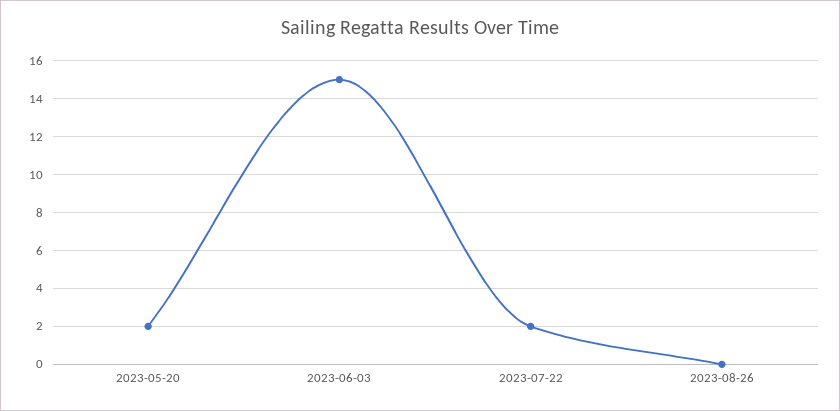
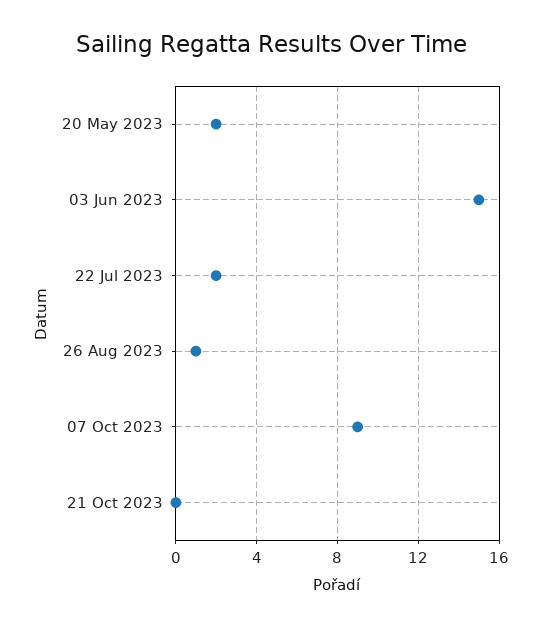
2023-08-26: 0 -> 1
07 Oct 2023: none -> 9
21 Oct 2023: none -> 0

